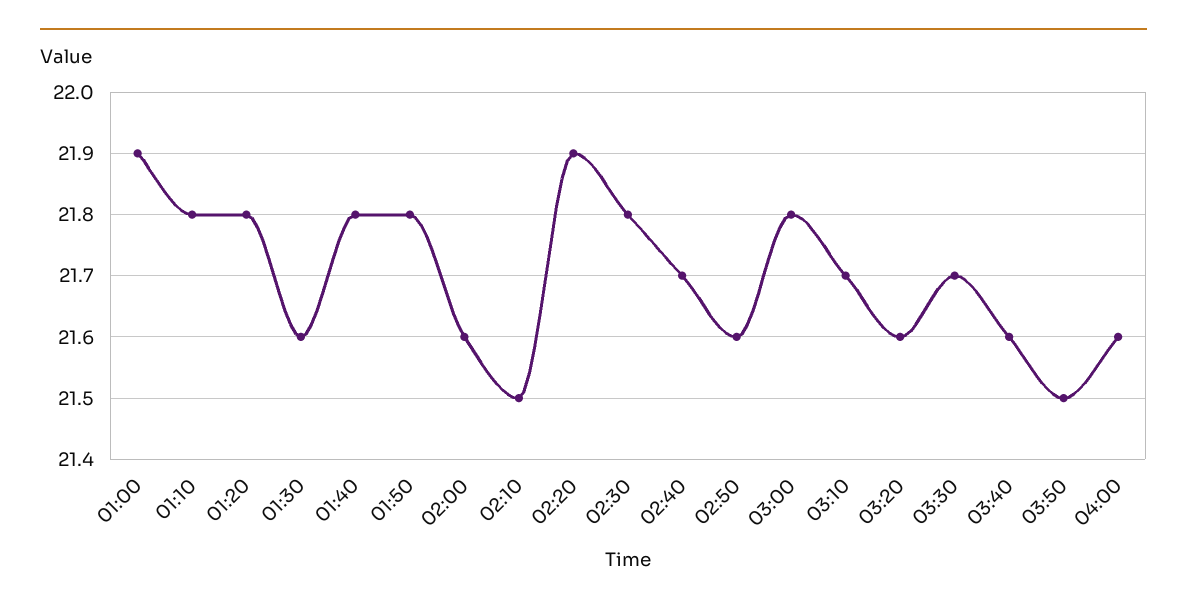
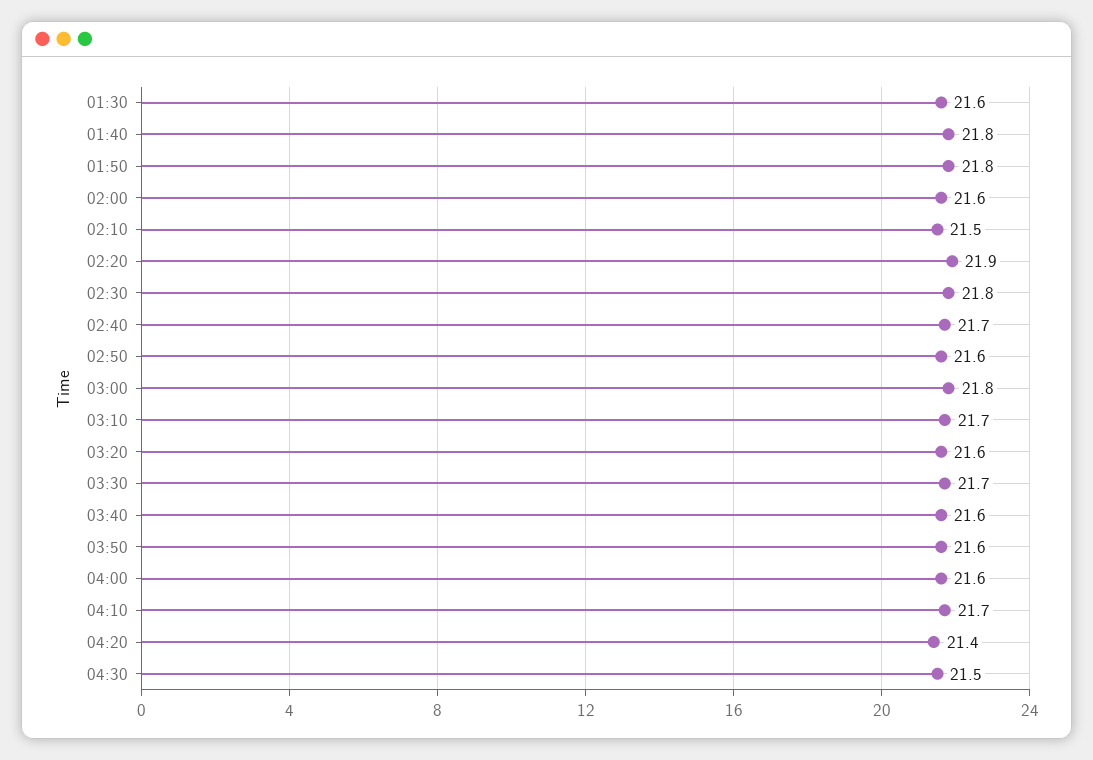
01:00: 21.9 -> none
01:10: 21.8 -> none
01:20: 21.8 -> none
03:50: 21.5 -> 21.6
04:10: none -> 21.7
04:20: none -> 21.4
04:30: none -> 21.5

